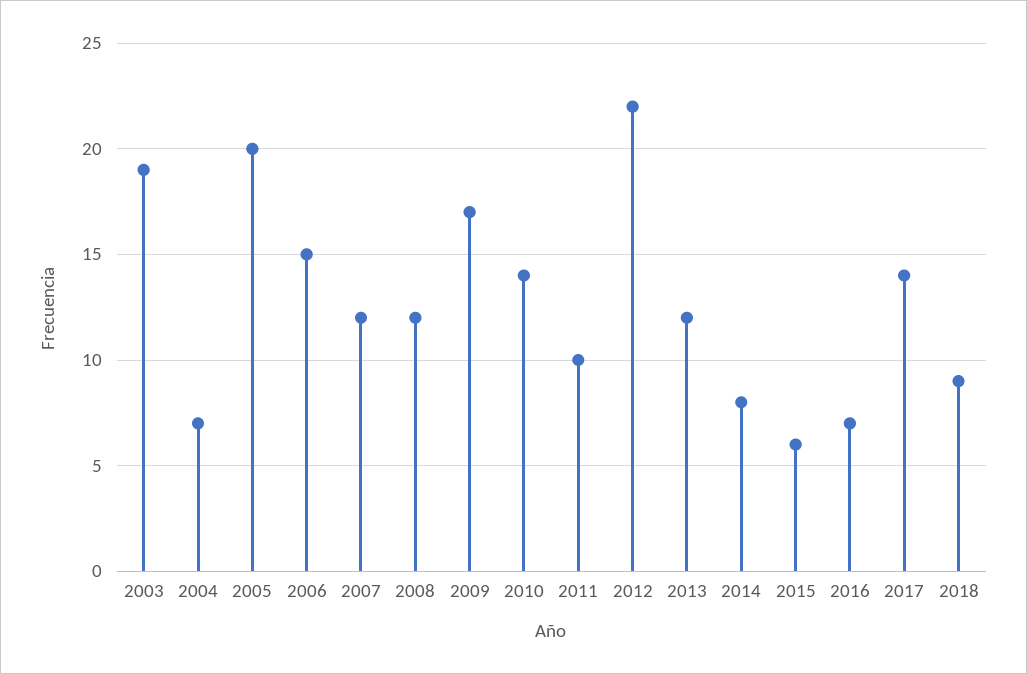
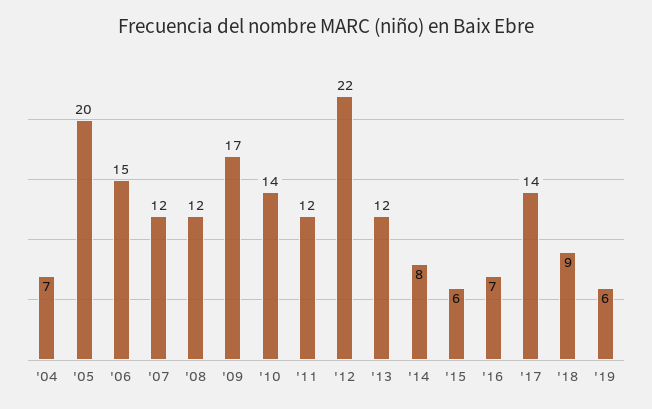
2003: 19 -> none
2011: 10 -> 12
'19: none -> 6

